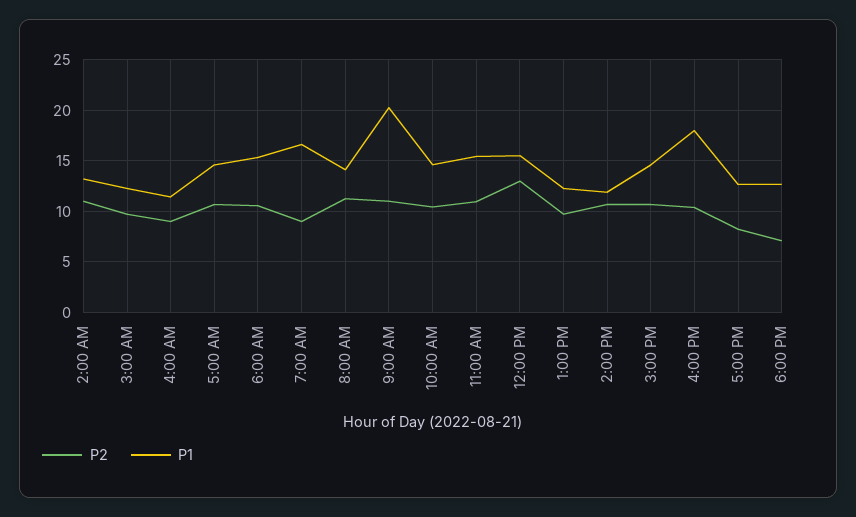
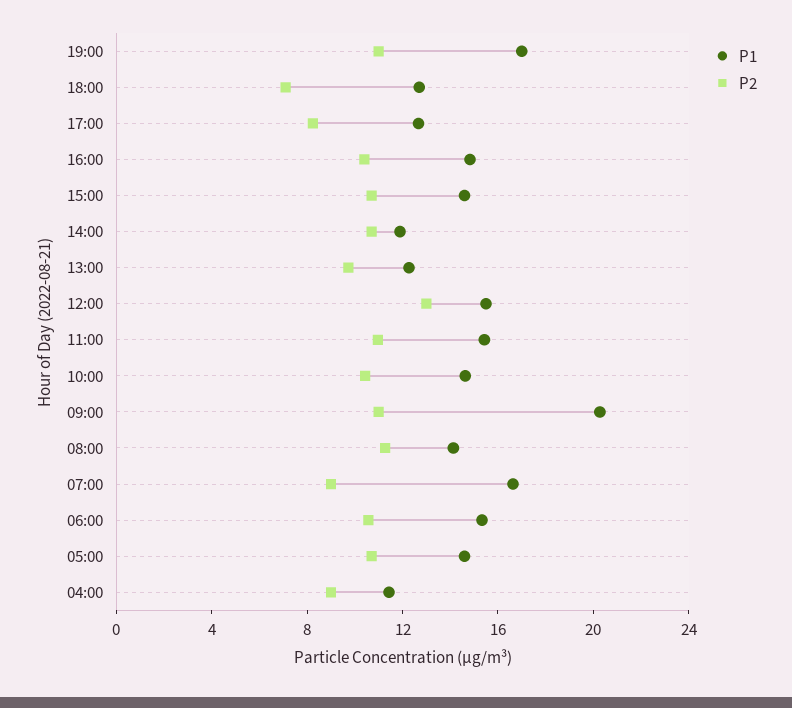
P2, 2:00 AM: 11 -> none
P1, 2:00 AM: 13 -> none
P2, 3:00 AM: 10 -> none
P1, 3:00 AM: 12 -> none
P1, 4:00 PM: 18 -> 15
P1, 19:00: none -> 17
P2, 19:00: none -> 11

